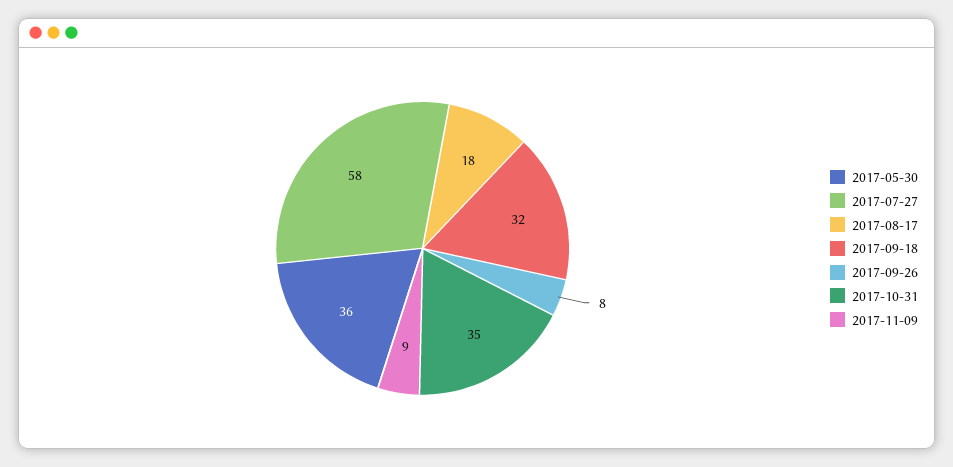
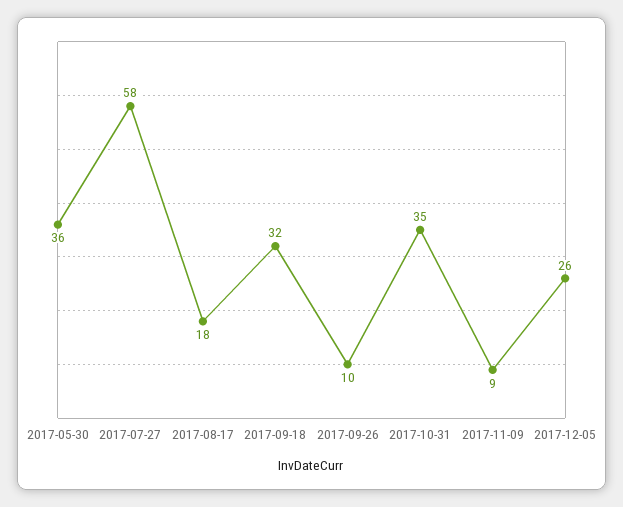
2017-09-26: 8 -> 10
2017-12-05: none -> 26

